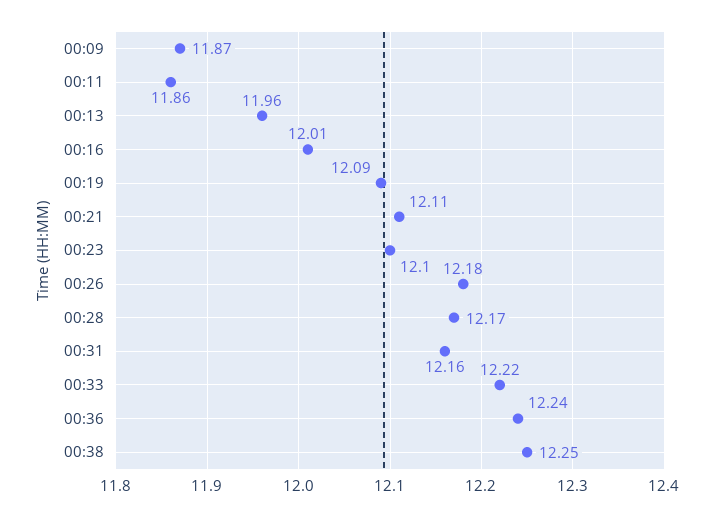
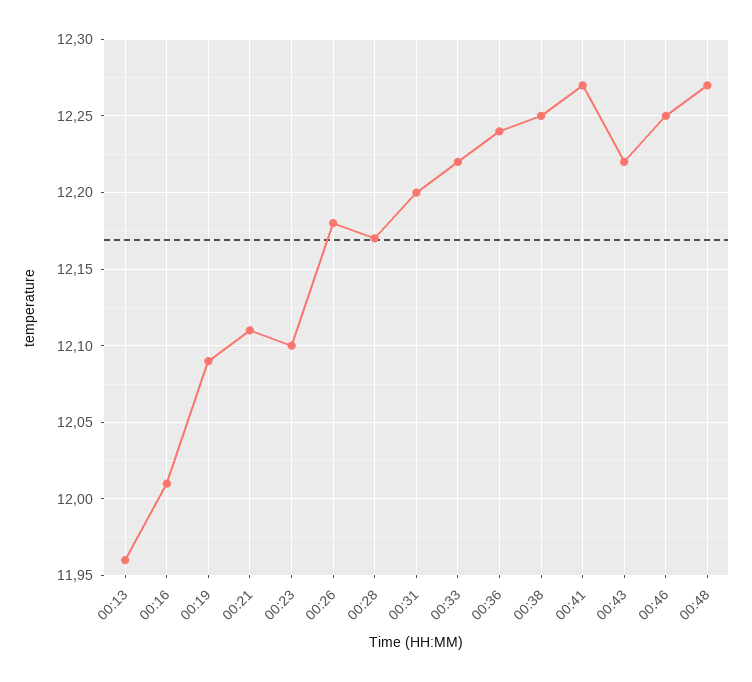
00:09: 11.87 -> none
00:11: 11.86 -> none
00:31: 12.16 -> 12.2
00:41: none -> 12.27
00:43: none -> 12.22
00:46: none -> 12.25
00:48: none -> 12.27

